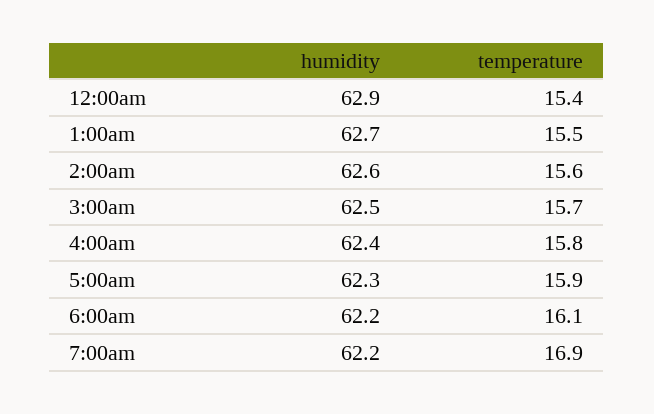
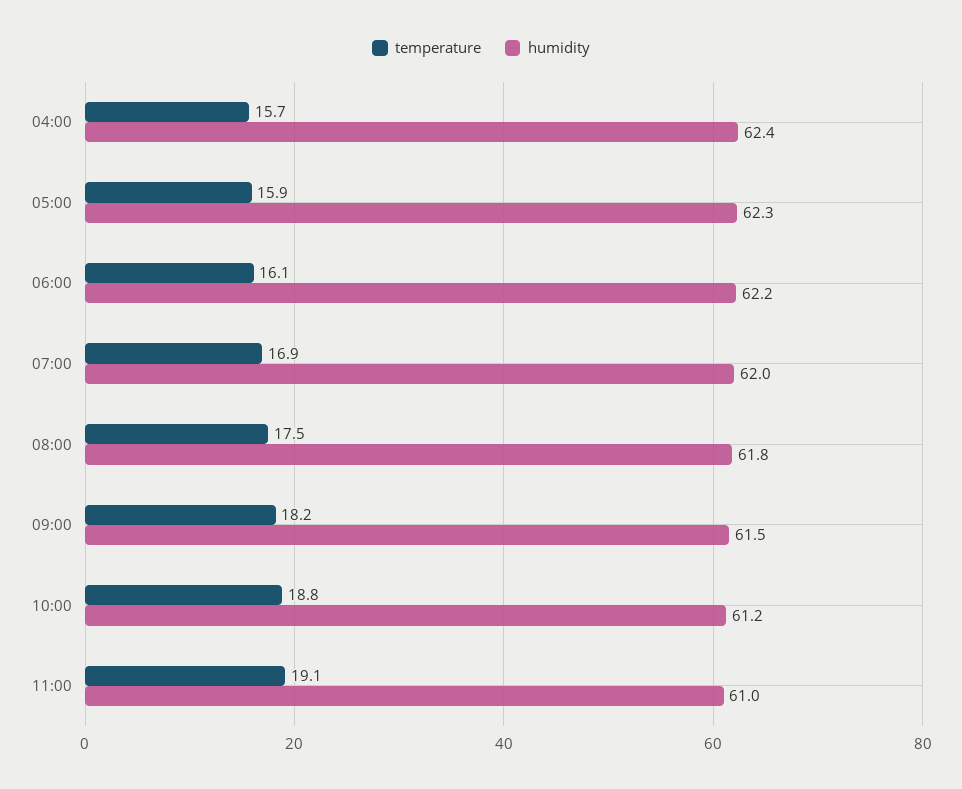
humidity, 12:00am: 62.9 -> none
temperature, 12:00am: 15.4 -> none
humidity, 1:00am: 62.7 -> none
temperature, 1:00am: 15.5 -> none
humidity, 2:00am: 62.6 -> none
temperature, 2:00am: 15.6 -> none
humidity, 3:00am: 62.5 -> none
temperature, 3:00am: 15.7 -> none
temperature, 4:00am: 15.8 -> 15.7
humidity, 7:00am: 62.2 -> 62
temperature, 08:00: none -> 17.5
humidity, 08:00: none -> 61.8
temperature, 09:00: none -> 18.2
humidity, 09:00: none -> 61.5
temperature, 10:00: none -> 18.8
humidity, 10:00: none -> 61.2
temperature, 11:00: none -> 19.1
humidity, 11:00: none -> 61

